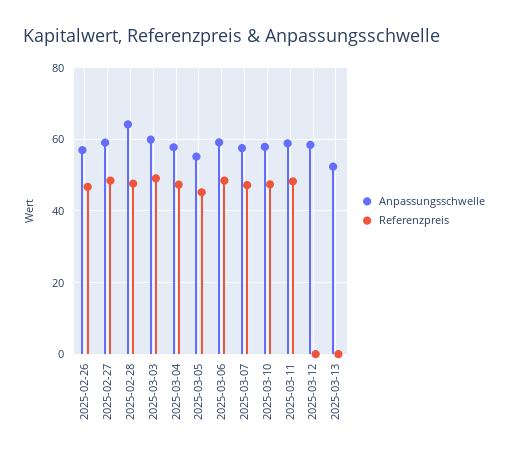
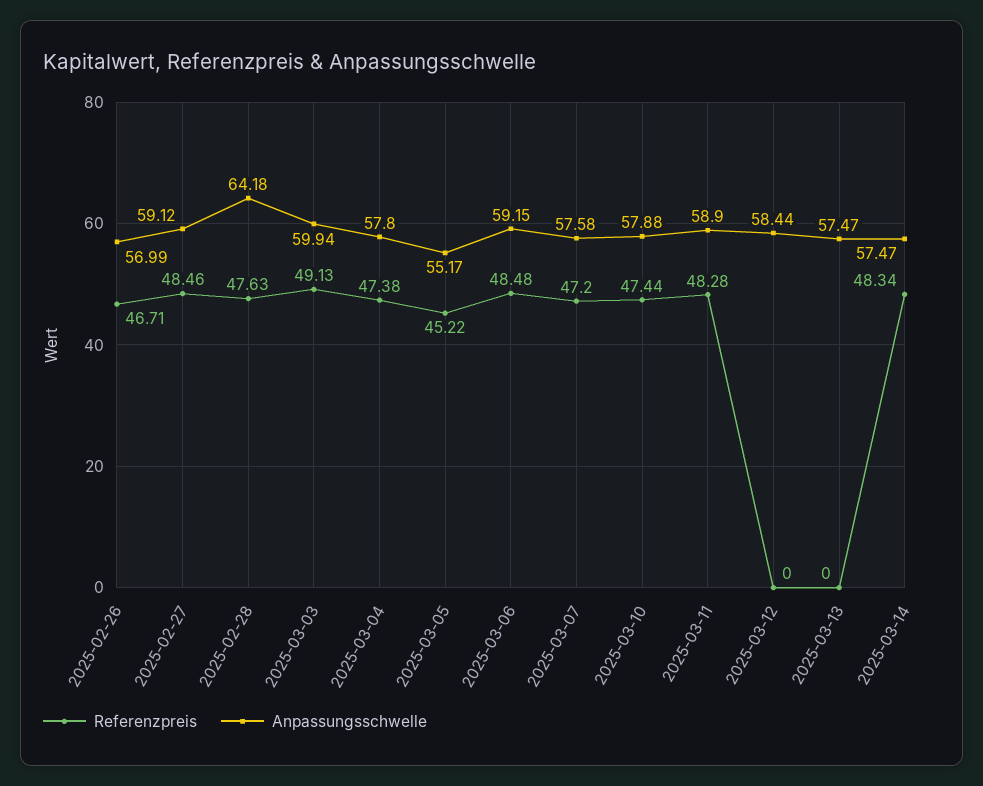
Anpassungsschwelle, 2025-03-13: 52 -> 57.47
Referenzpreis, 2025-03-14: none -> 48.34
Anpassungsschwelle, 2025-03-14: none -> 57.47

